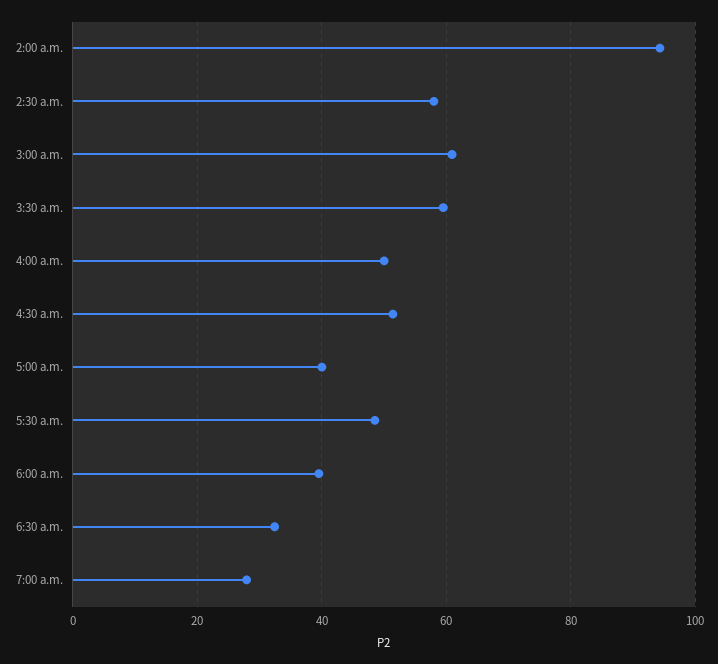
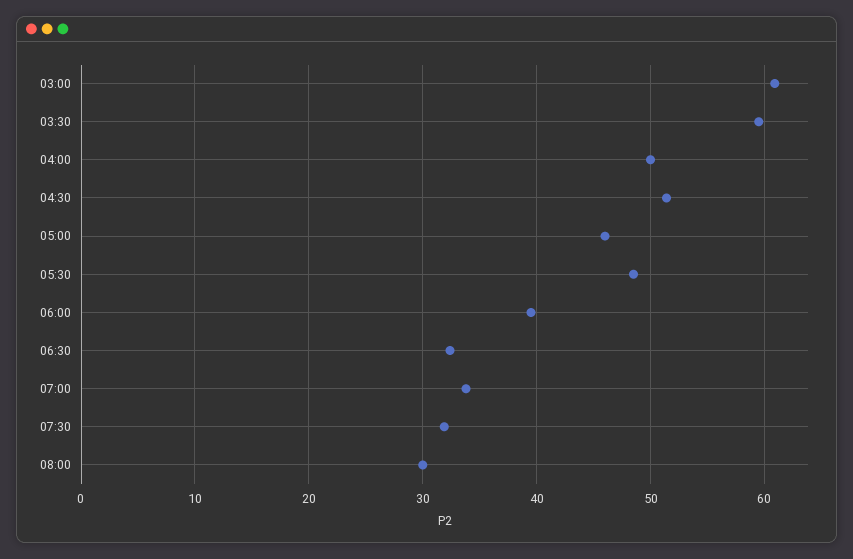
2:00 a.m.: 94 -> none
2:30 a.m.: 58 -> none
5:00 a.m.: 40 -> 46
7:00 a.m.: 28 -> 34
07:30: none -> 32
08:00: none -> 30

